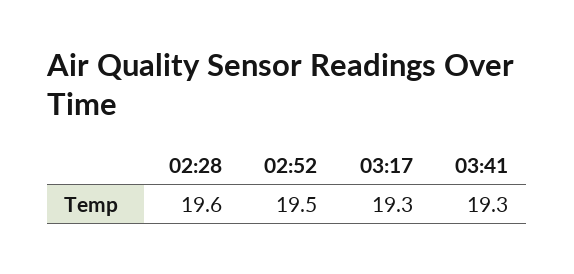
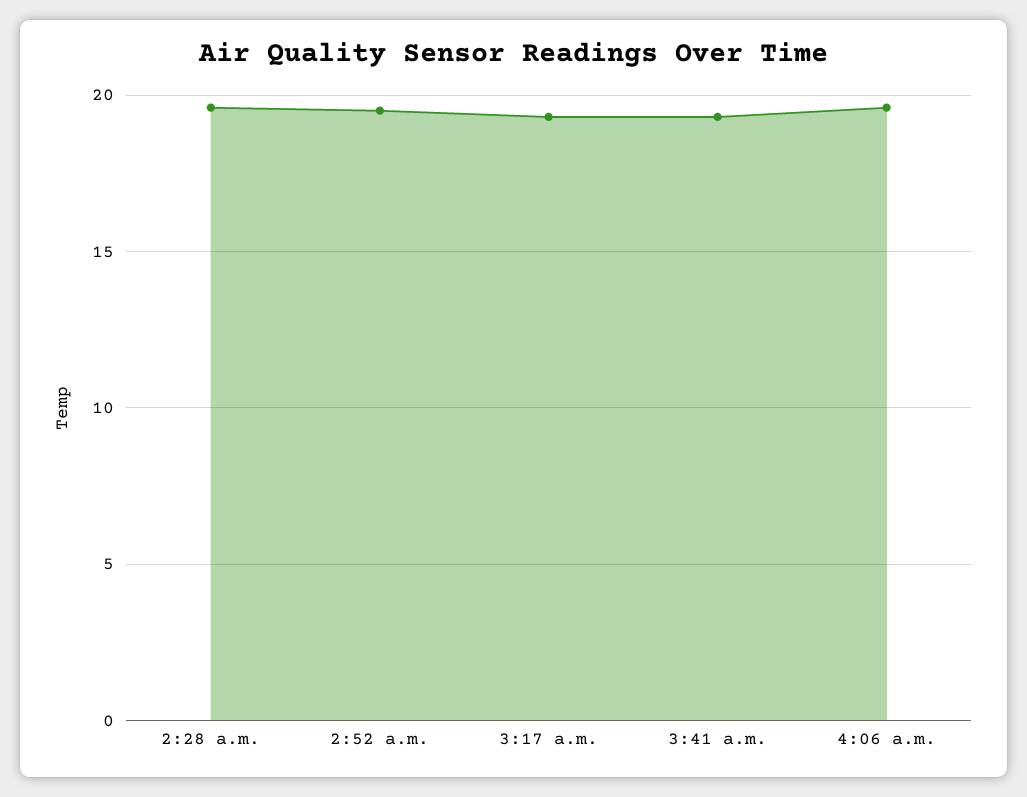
4:06 a.m.: none -> 19.5

